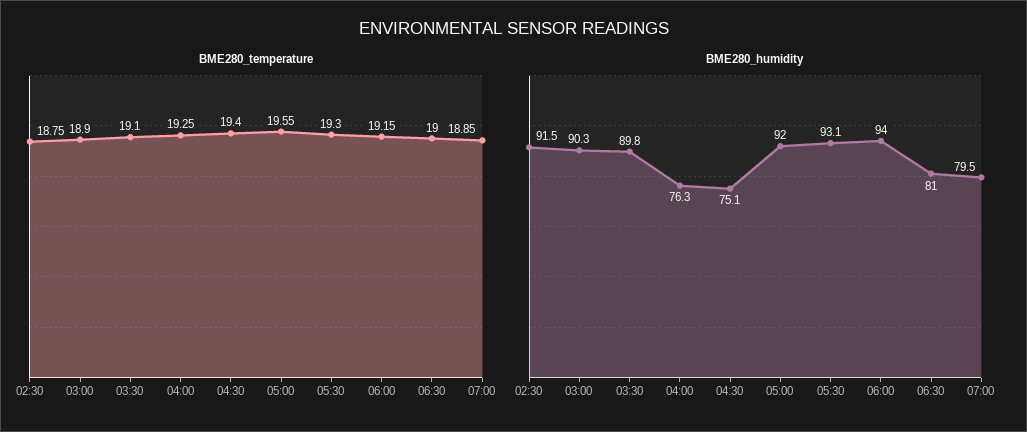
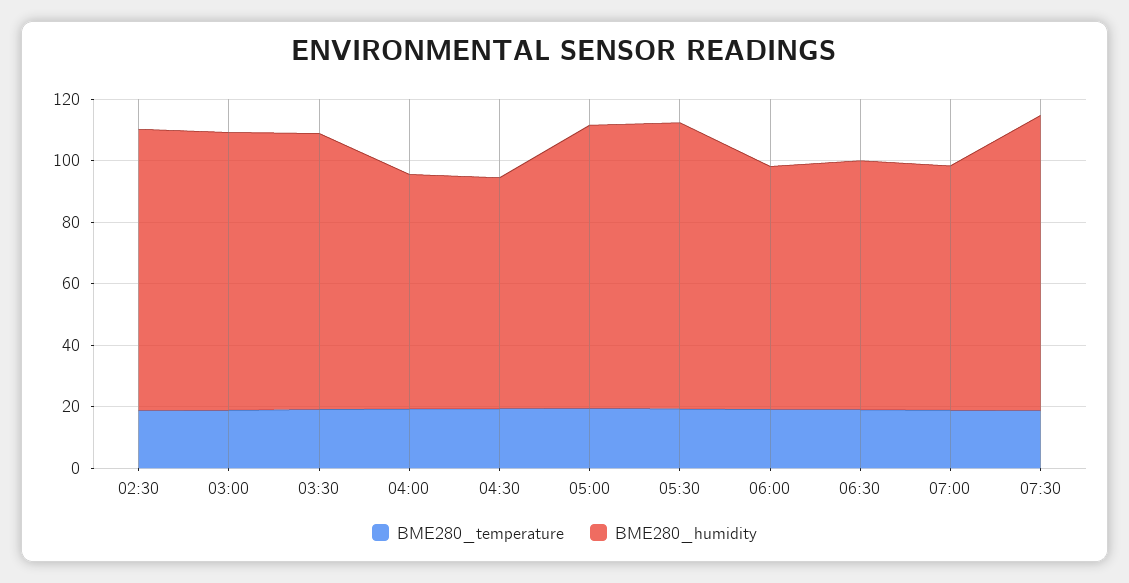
BME280_humidity, 06:00: 94 -> 80
BME280_temperature, 07:30: none -> 20
BME280_humidity, 07:30: none -> 95

